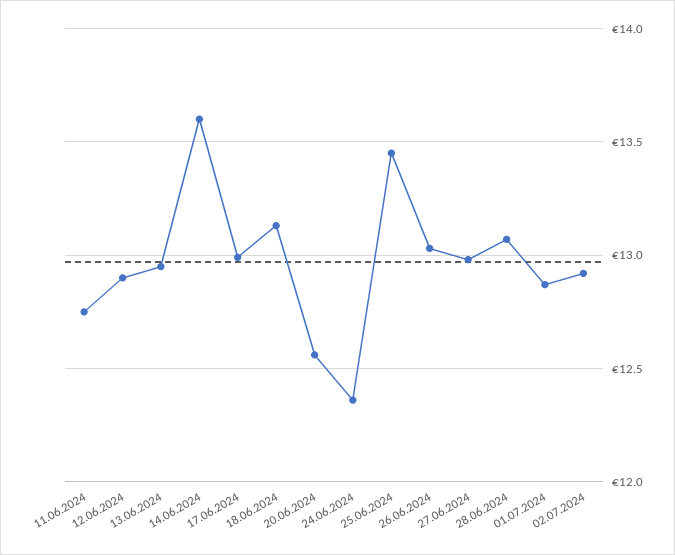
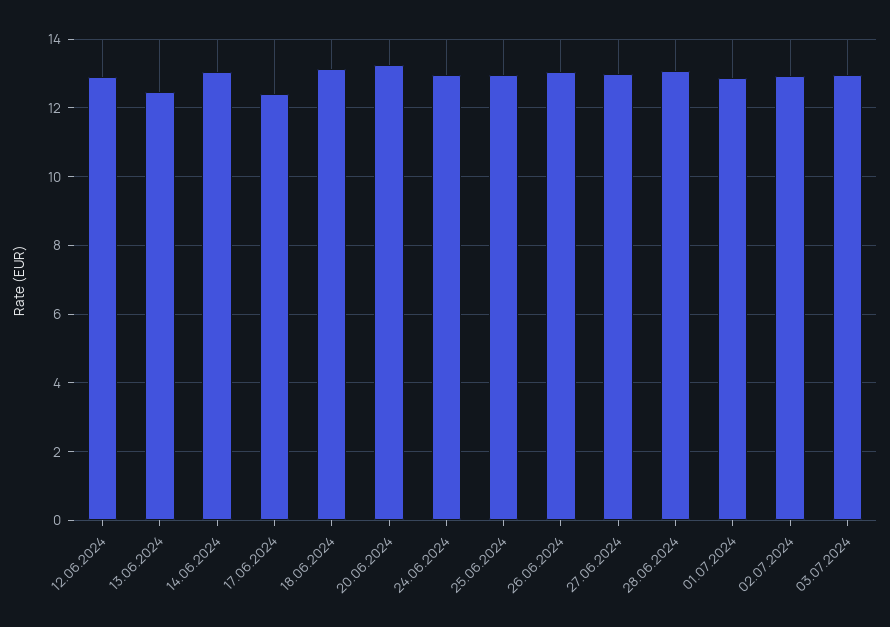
11.06.2024: 12.75 -> none
13.06.2024: 12.95 -> 12.4
14.06.2024: 13.6 -> 13
17.06.2024: 13 -> 12.4
20.06.2024: 12.55 -> 13.2
24.06.2024: 12.35 -> 13
25.06.2024: 13.45 -> 13
03.07.2024: none -> 13

